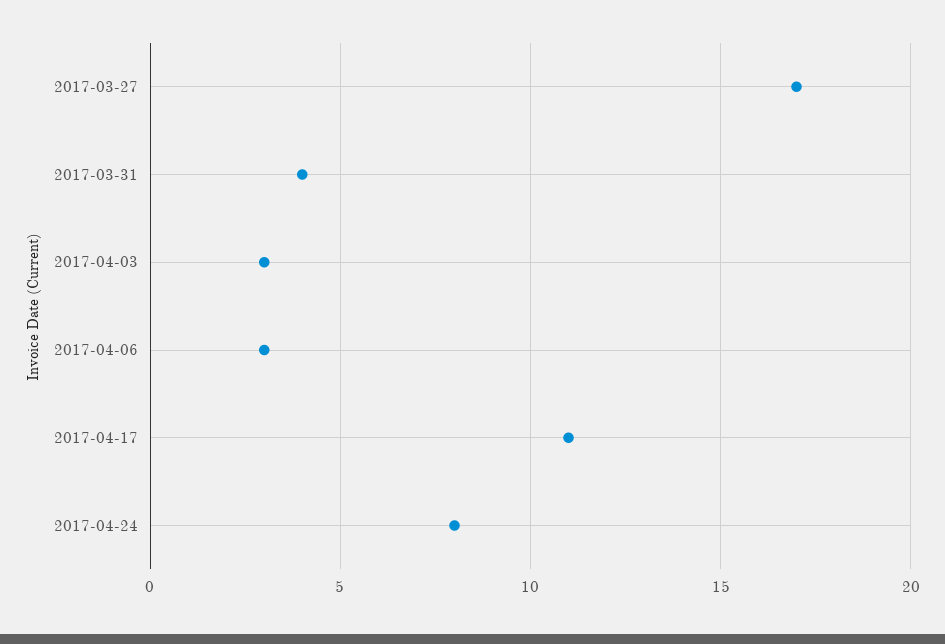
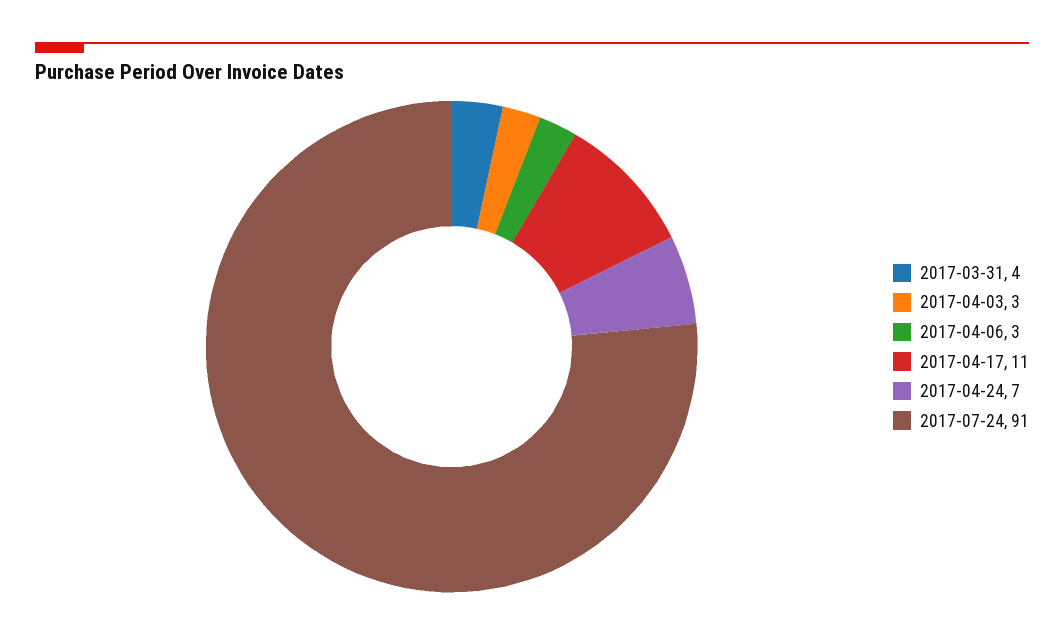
2017-03-27: 17 -> none
2017-04-24: 8 -> 7
2017-07-24: none -> 91

